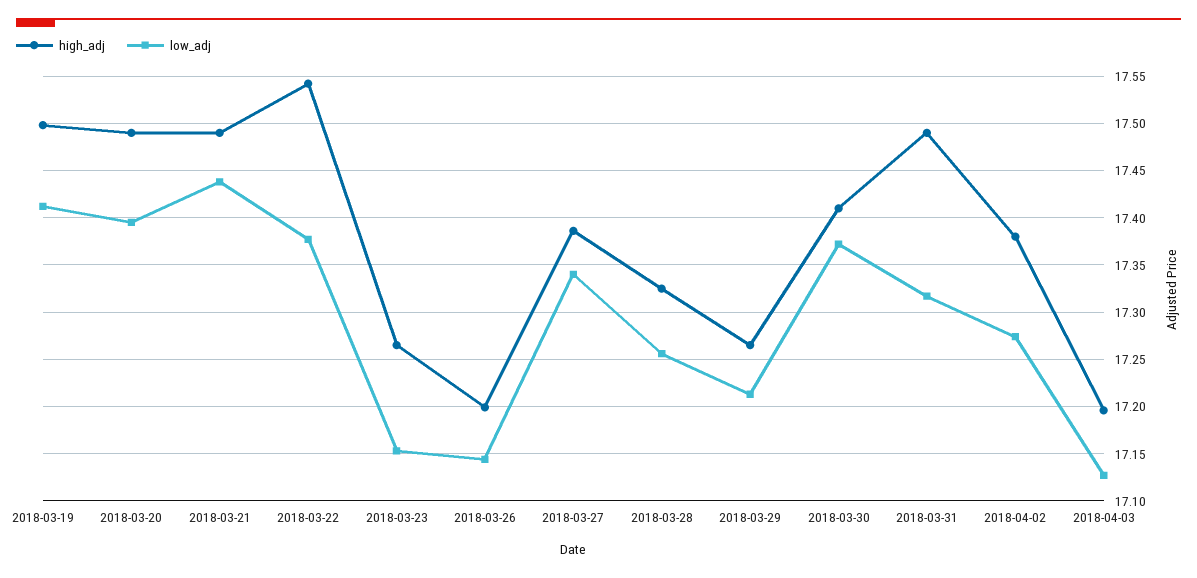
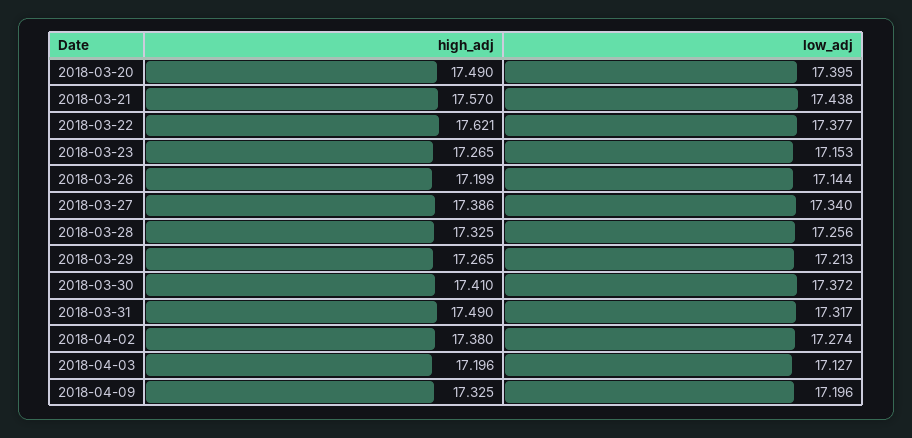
high_adj, 2018-03-19: 17.5 -> none
low_adj, 2018-03-19: 17.41 -> none
high_adj, 2018-03-21: 17.49 -> 17.57
high_adj, 2018-03-22: 17.54 -> 17.621
high_adj, 2018-04-09: none -> 17.325
low_adj, 2018-04-09: none -> 17.196

